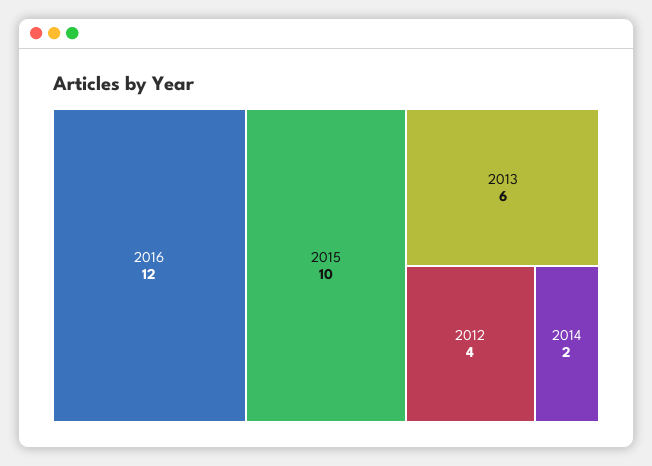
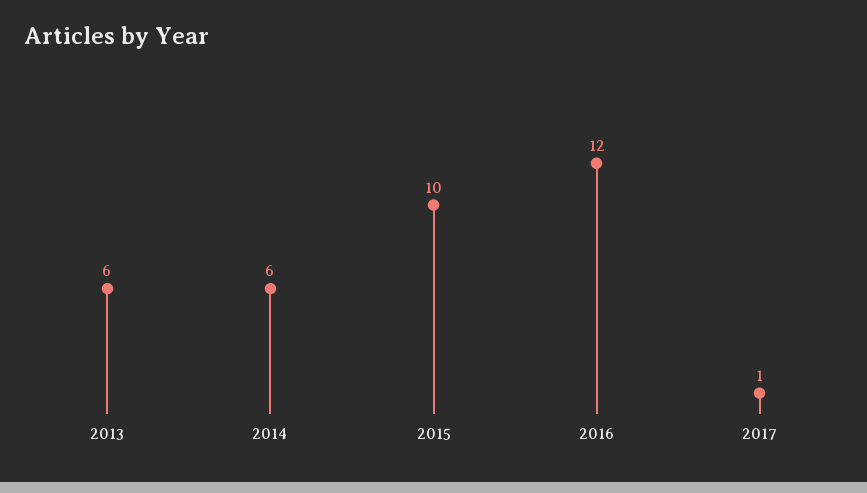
2012: 4 -> none
2014: 2 -> 6
2017: none -> 1

